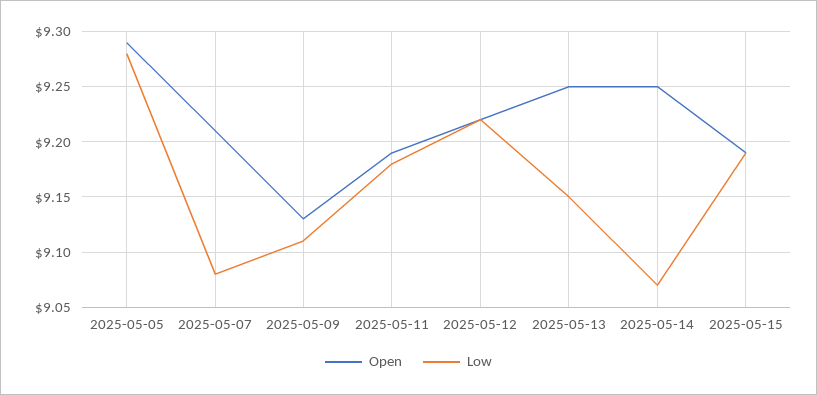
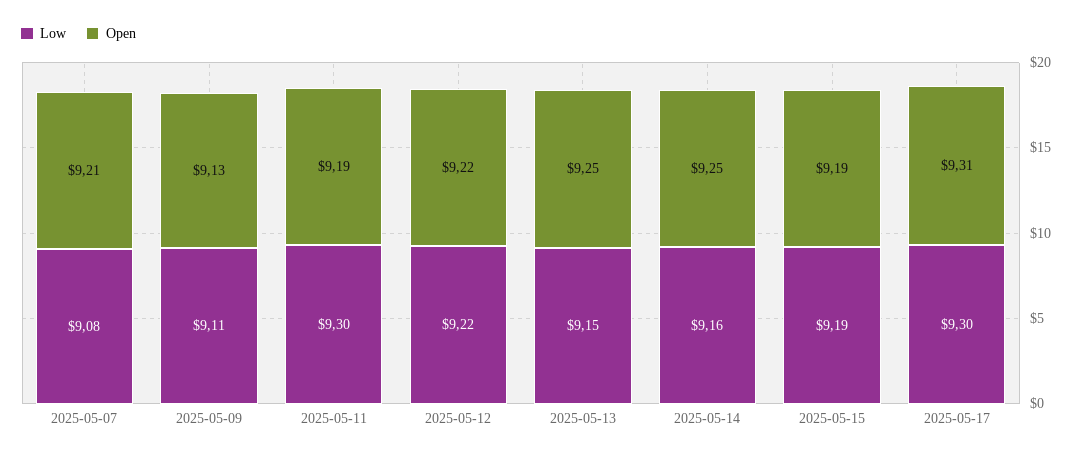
Open, 2025-05-05: 9.29 -> none
Low, 2025-05-05: 9.28 -> none
Low, 2025-05-11: 9.18 -> 9.3
Low, 2025-05-14: 9.07 -> 9.16
Low, 2025-05-17: none -> 9.3
Open, 2025-05-17: none -> 9.31

